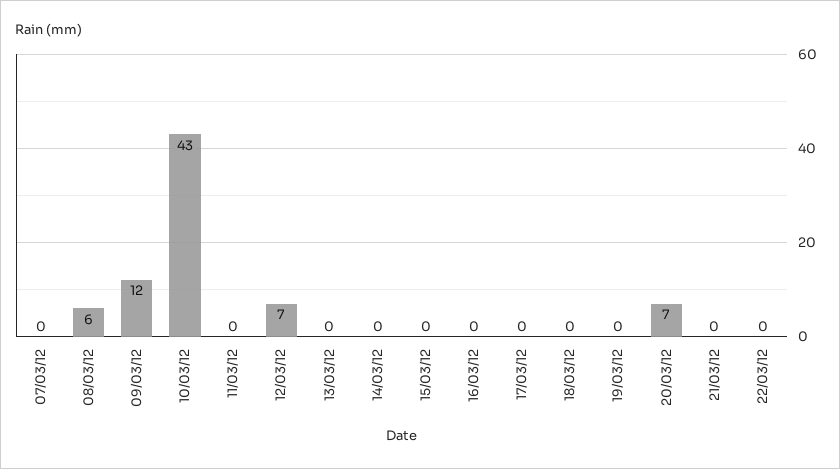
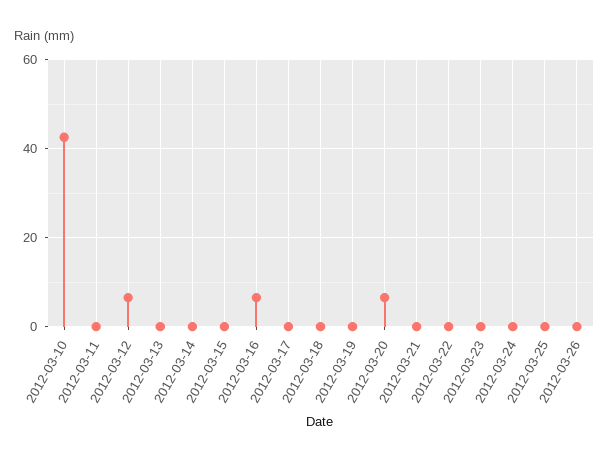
07/03/12: 0 -> none
08/03/12: 6 -> none
09/03/12: 12 -> none
16/03/12: 0 -> 6
2012-03-23: none -> 0
2012-03-24: none -> 0
2012-03-25: none -> 0
2012-03-26: none -> 0

